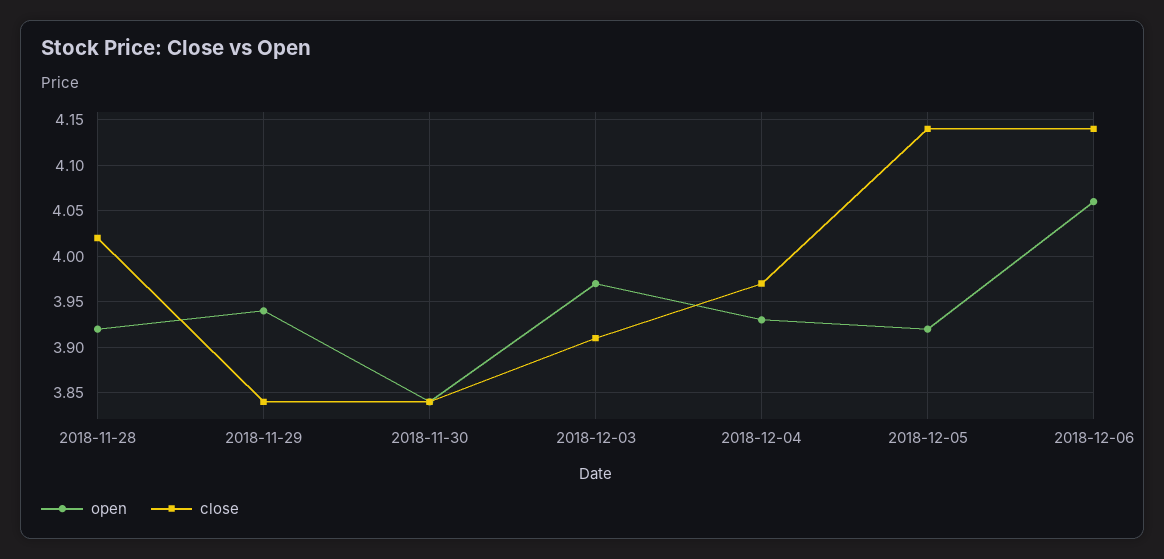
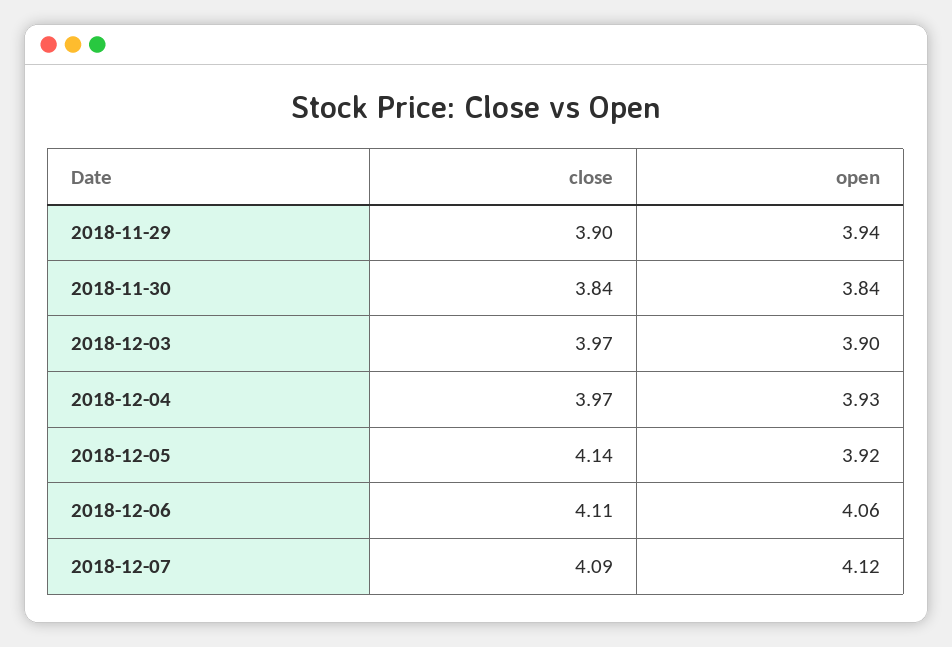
open, 2018-11-28: 3.92 -> none
close, 2018-11-28: 4.02 -> none
close, 2018-11-29: 3.84 -> 3.9
open, 2018-12-03: 3.97 -> 3.9
close, 2018-12-03: 3.91 -> 3.97
close, 2018-12-06: 4.14 -> 4.11
close, 2018-12-07: none -> 4.09
open, 2018-12-07: none -> 4.12

